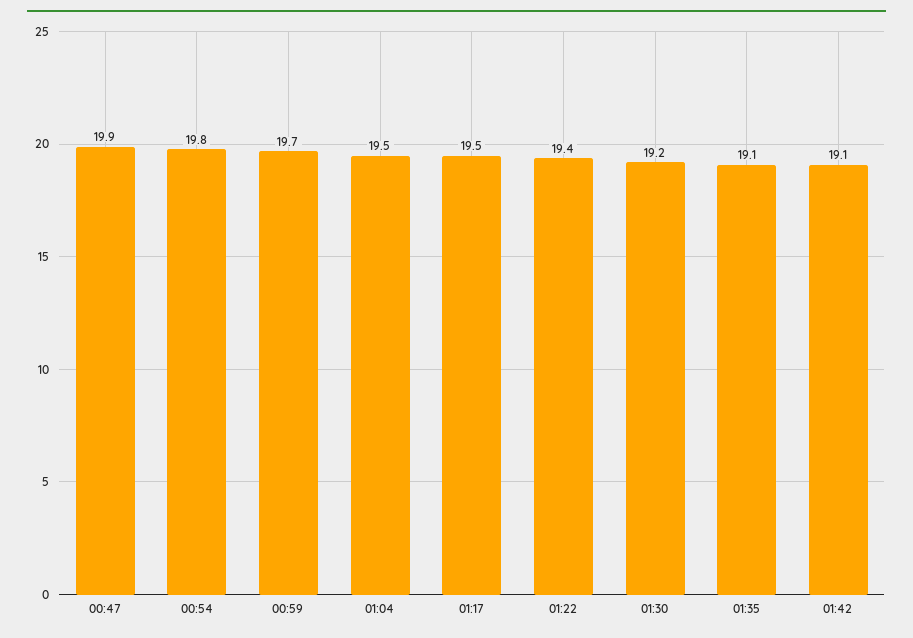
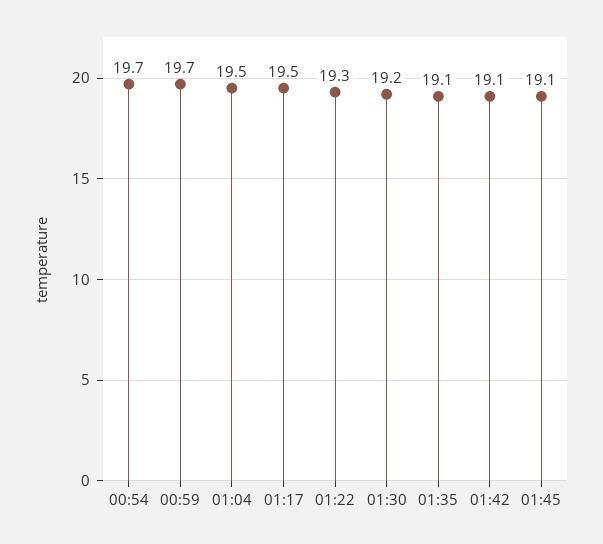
00:47: 19.9 -> none
00:54: 19.8 -> 19.7
01:22: 19.4 -> 19.3
01:45: none -> 19.1

